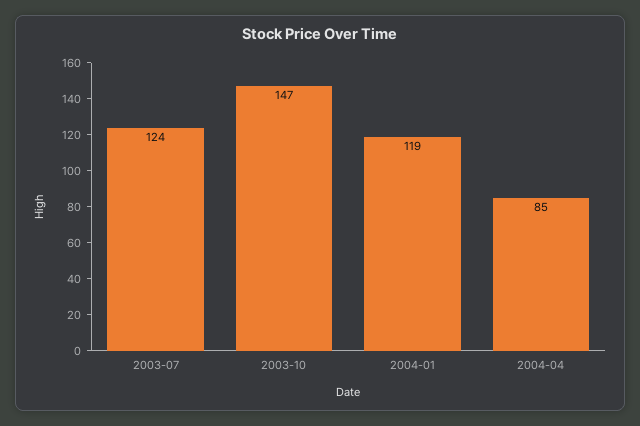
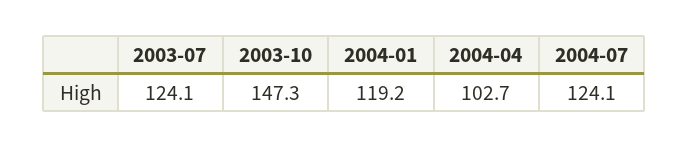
2004-04: 85 -> 102.7
2004-07: none -> 124.1

